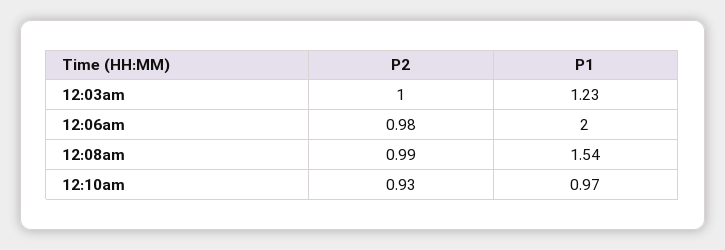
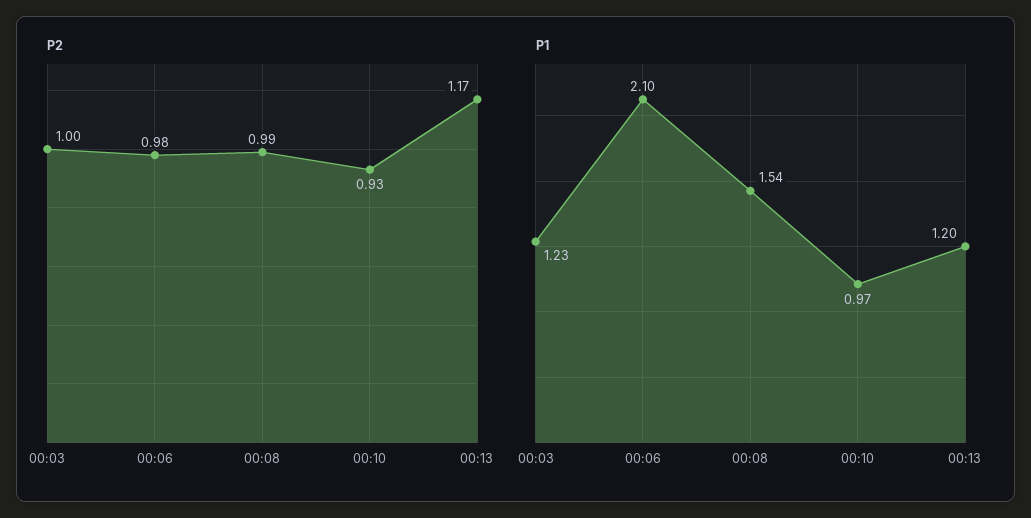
P1, 12:06am: 2 -> 2.1
P2, 00:13: none -> 1.17
P1, 00:13: none -> 1.2

